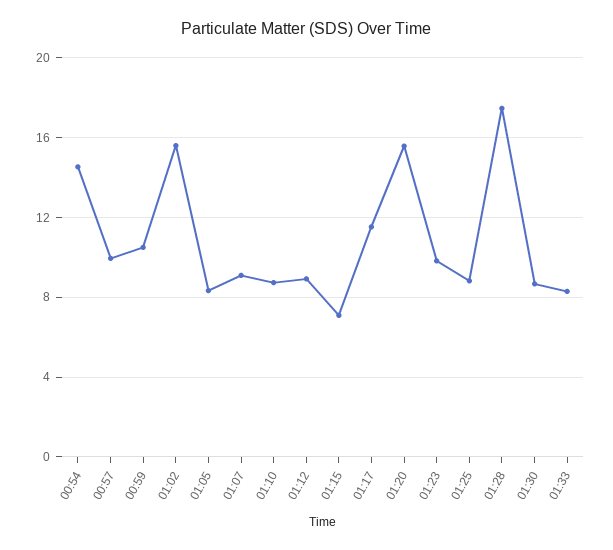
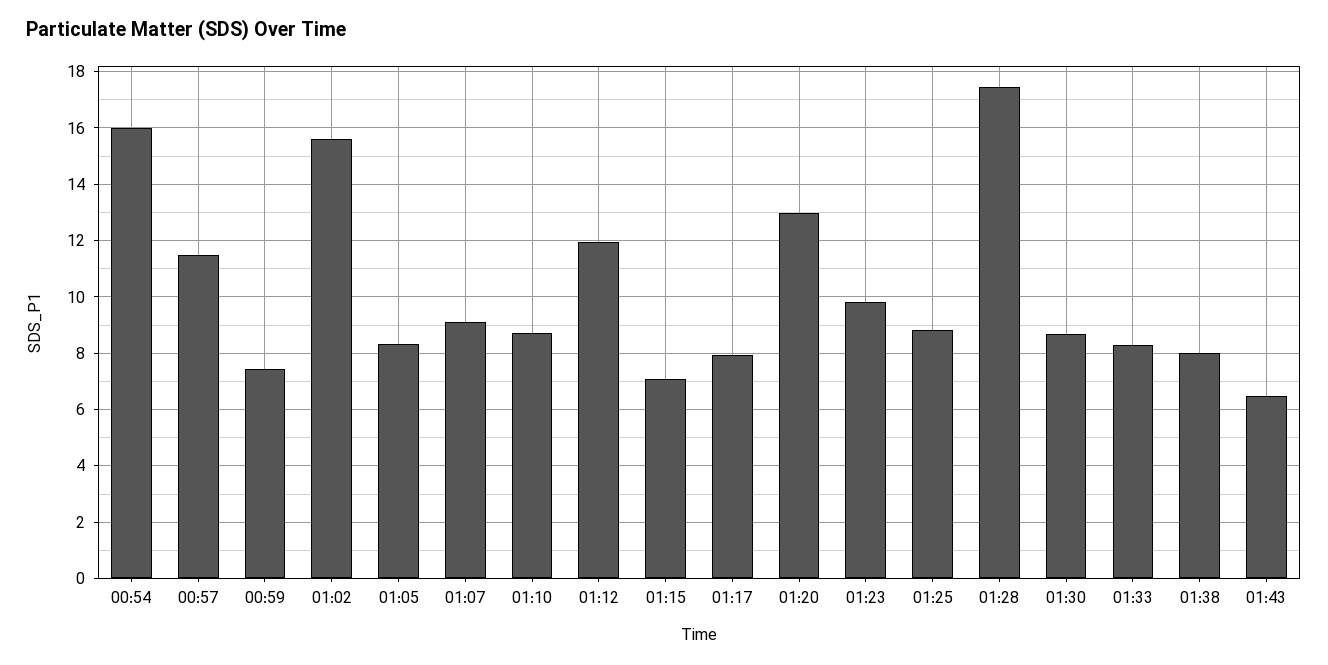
00:54: 14.5 -> 16
00:57: 10 -> 11.5
00:59: 10.5 -> 7.5
01:12: 9 -> 12
01:17: 11.5 -> 8
01:20: 15.5 -> 13
01:38: none -> 8
01:43: none -> 6.5

